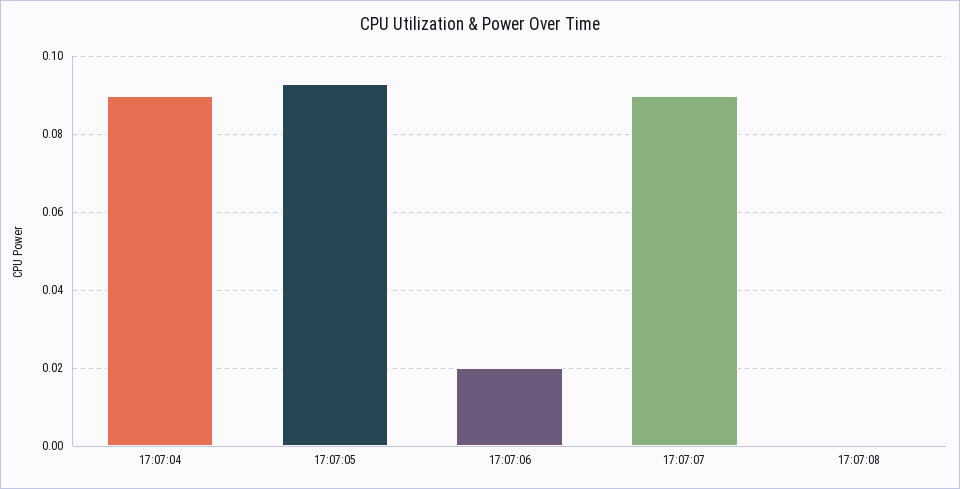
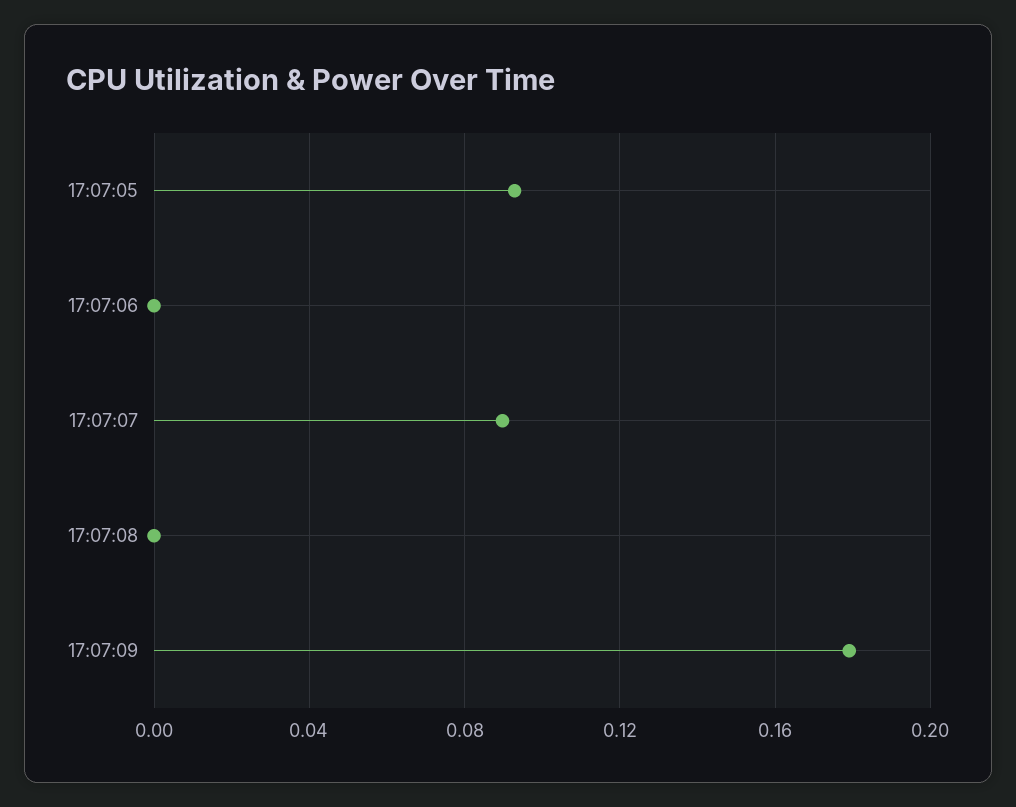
17:07:04: 0.09 -> none
17:07:06: 0.02 -> 0
17:07:09: none -> 0.18

